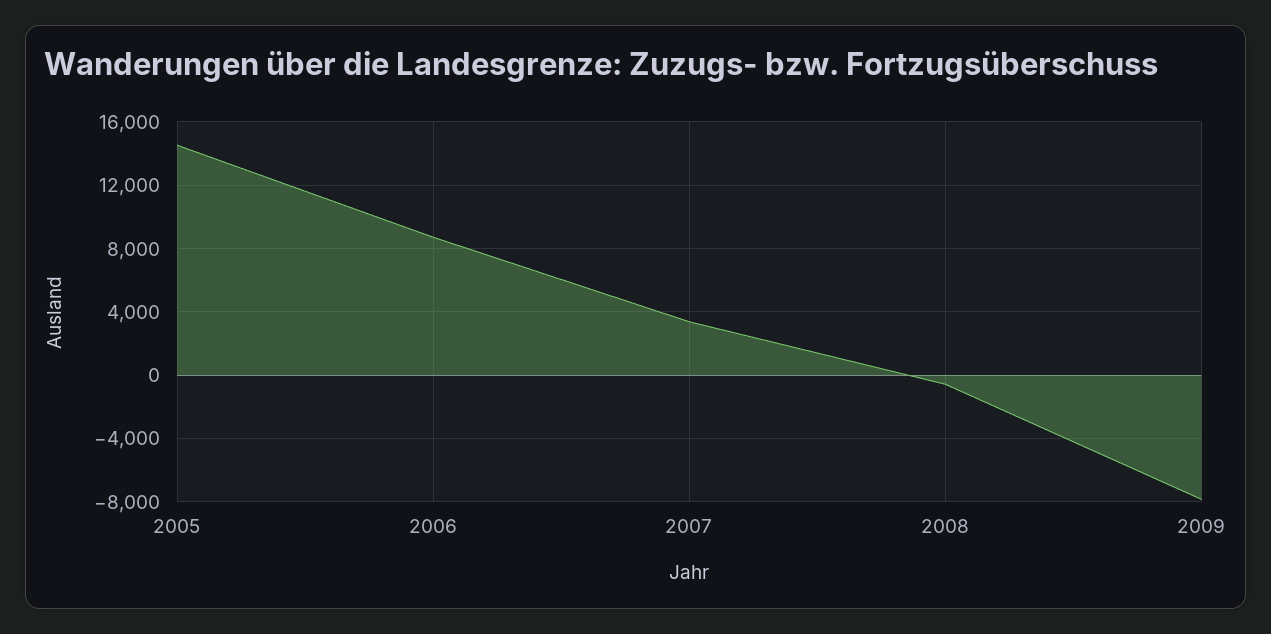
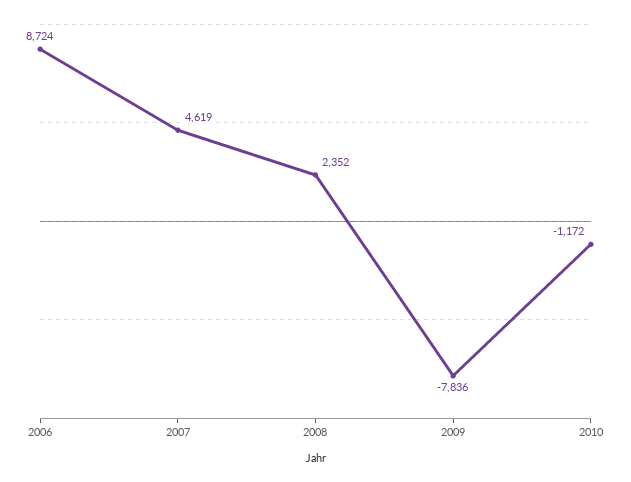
2005: 14500 -> none
2007: 3500 -> 4619
2008: -500 -> 2352
2010: none -> -1172

